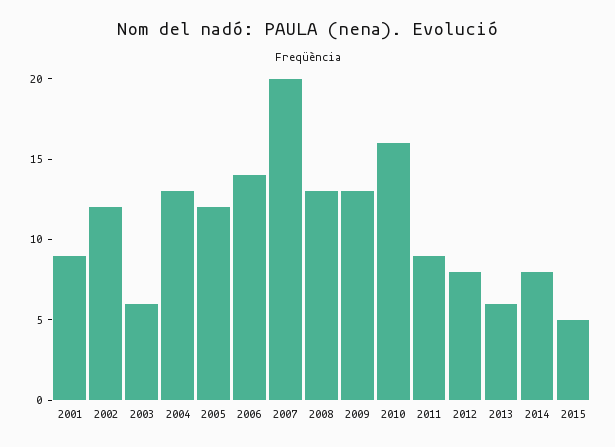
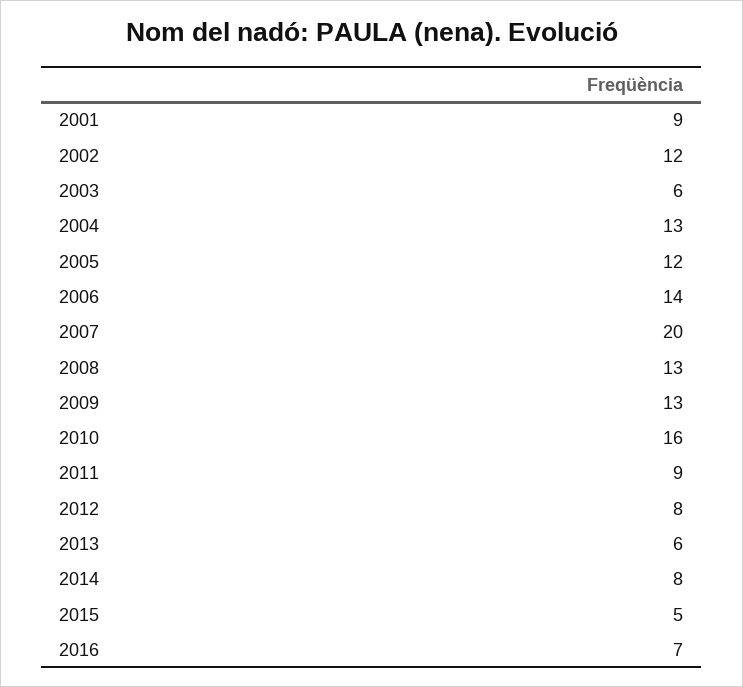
2016: none -> 7

